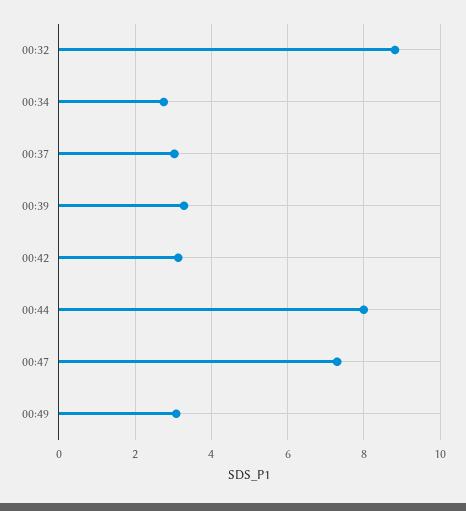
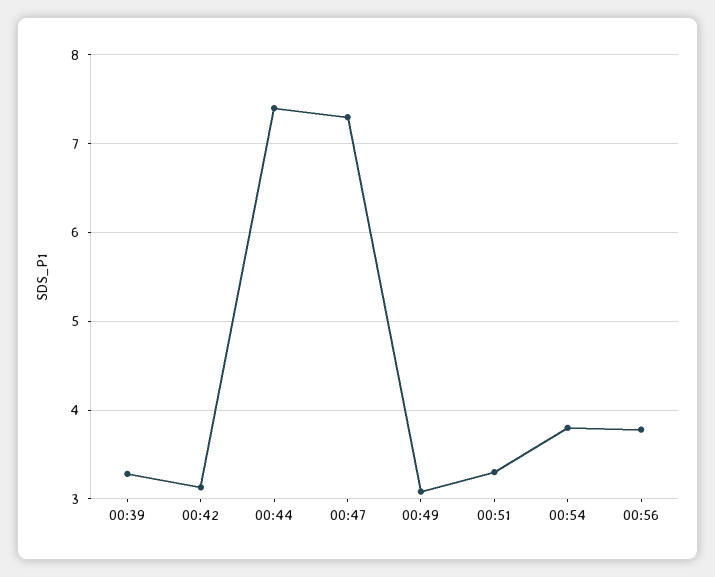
00:32: 8.8 -> none
00:34: 2.8 -> none
00:37: 3 -> none
00:44: 8 -> 7.4
00:51: none -> 3.3
00:54: none -> 3.8
00:56: none -> 3.8

